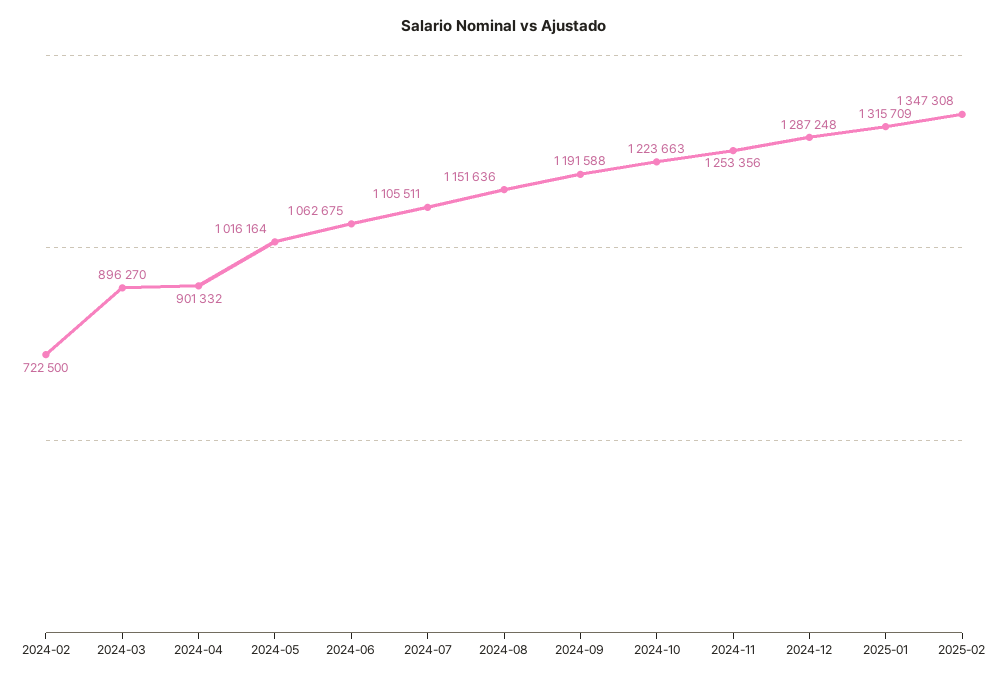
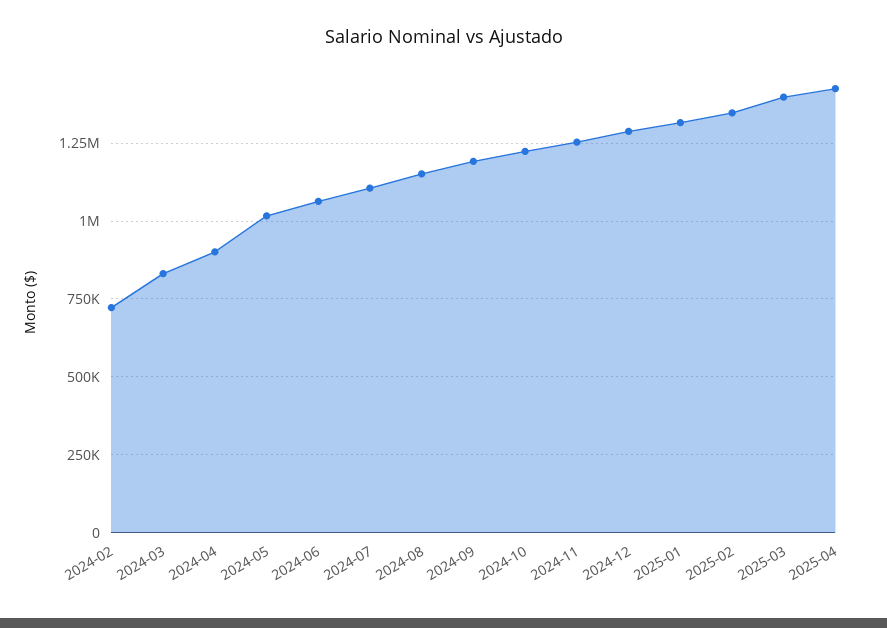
2024-03: 896270 -> 825000
2025-03: none -> 1400000
2025-04: none -> 1425000

